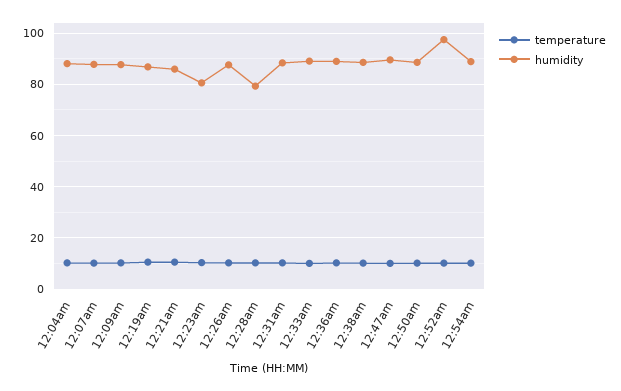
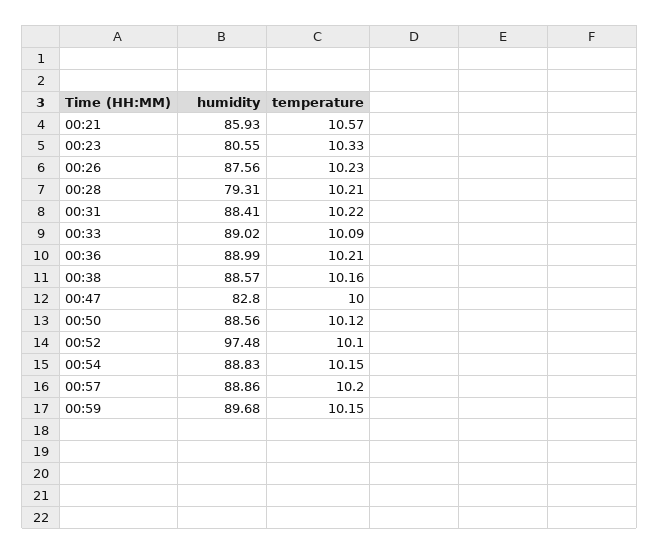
temperature, 12:04am: 10 -> none
humidity, 12:04am: 87.5 -> none
temperature, 12:07am: 10 -> none
humidity, 12:07am: 87.5 -> none
temperature, 12:09am: 10 -> none
humidity, 12:09am: 87.5 -> none
temperature, 12:19am: 10 -> none
humidity, 12:19am: 87.5 -> none
humidity, 12:47am: 90 -> 82.8
humidity, 00:57: none -> 88.86
temperature, 00:57: none -> 10.2
humidity, 00:59: none -> 89.68
temperature, 00:59: none -> 10.15

